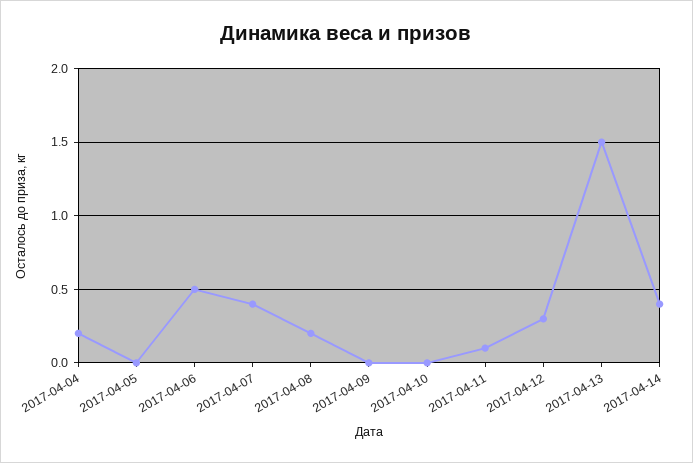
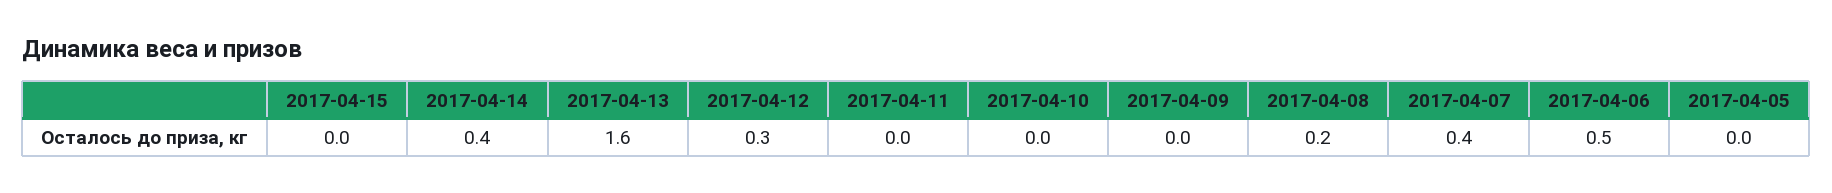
2017-04-04: 0.2 -> none
2017-04-11: 0.1 -> 0
2017-04-13: 1.5 -> 1.6
2017-04-15: none -> 0

